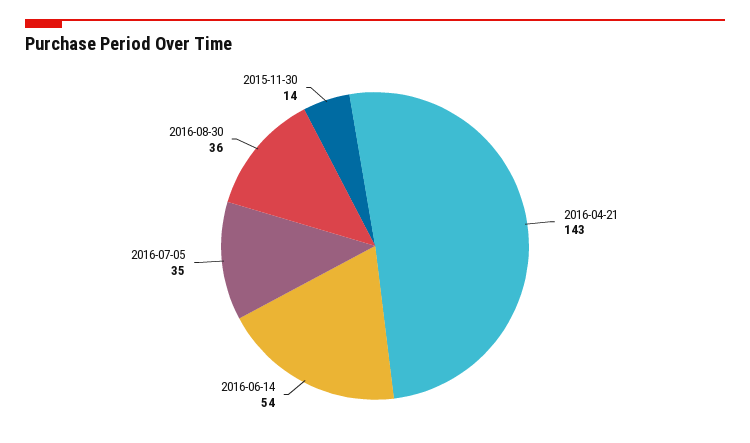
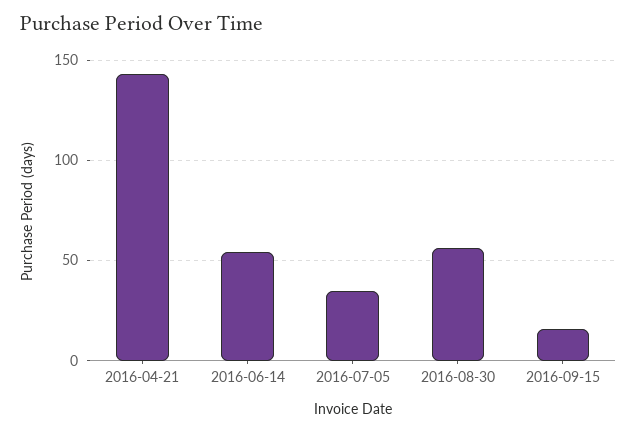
2016-08-30: 36 -> 55
2015-11-30: 14 -> none
2016-09-15: none -> 15

